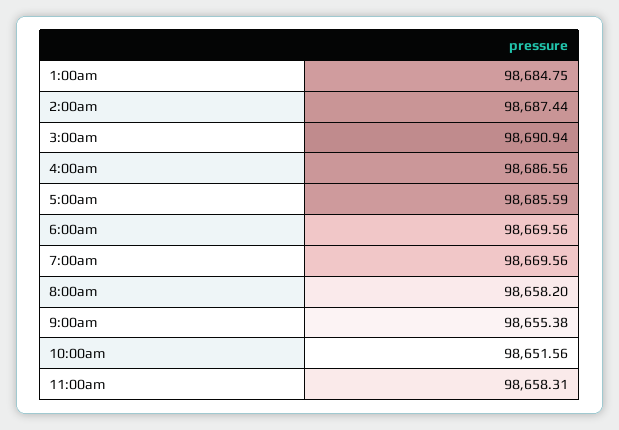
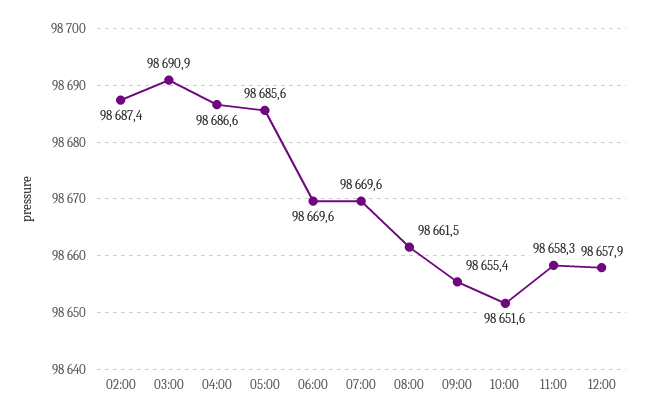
1:00am: 98684.75 -> none
8:00am: 98658.2 -> 98661.5
12:00: none -> 98657.9

